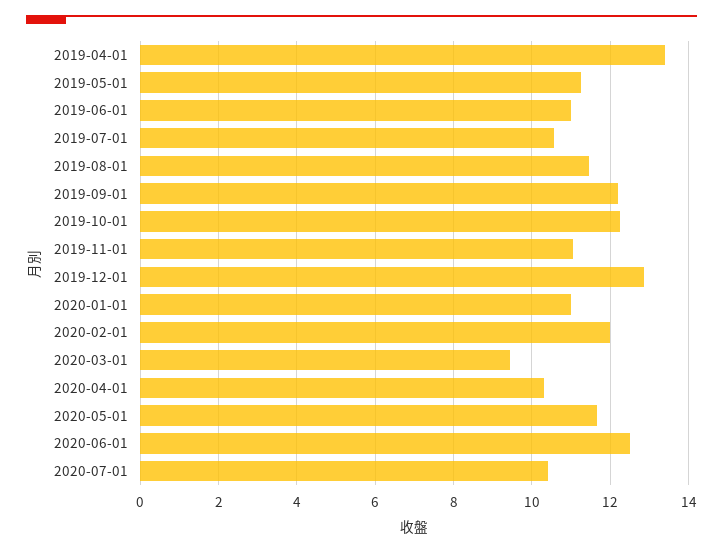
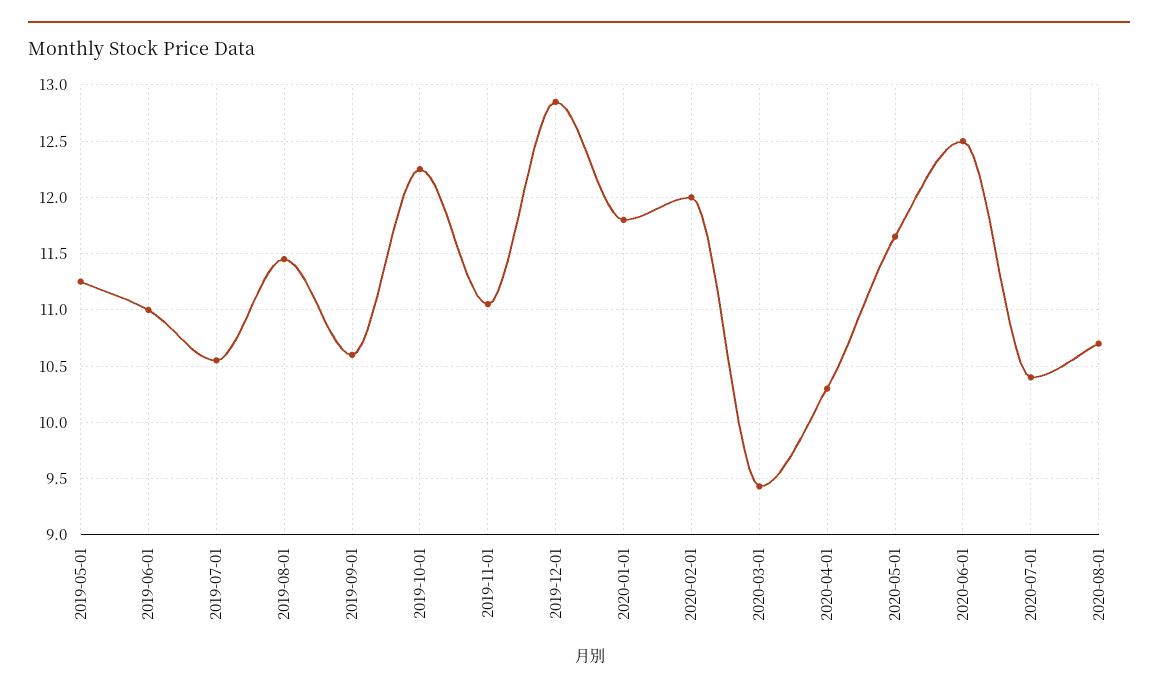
2019-04-01: 13.4 -> none
2019-09-01: 12.2 -> 10.6
2020-01-01: 11 -> 11.8
2020-08-01: none -> 10.7

